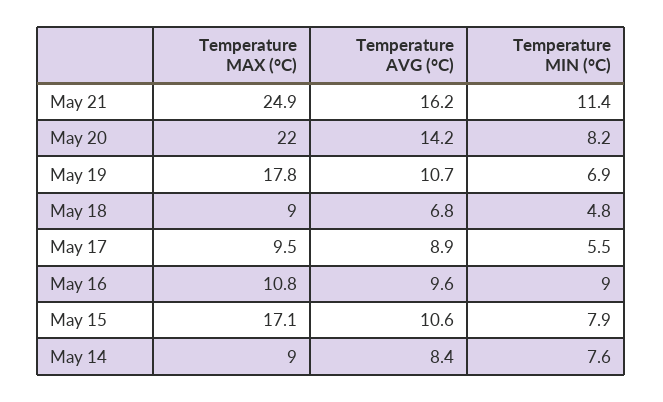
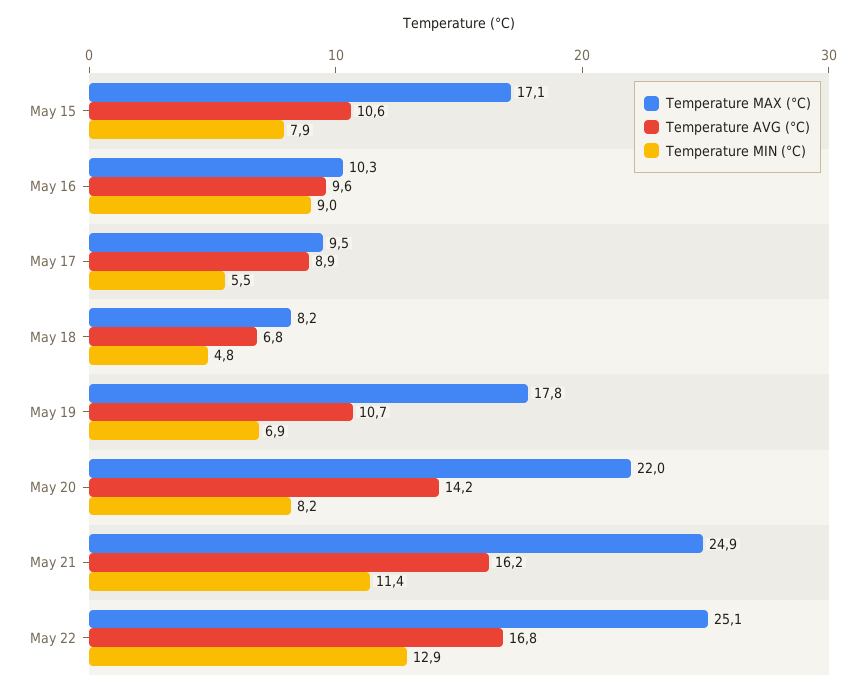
Temperature MAX (°C), May 18: 9 -> 8.2
Temperature MAX (°C), May 16: 10.8 -> 10.3
Temperature MAX (°C), May 14: 9 -> none
Temperature AVG (°C), May 14: 8.4 -> none
Temperature MIN (°C), May 14: 7.6 -> none
Temperature MAX (°C), May 22: none -> 25.1
Temperature AVG (°C), May 22: none -> 16.8
Temperature MIN (°C), May 22: none -> 12.9

